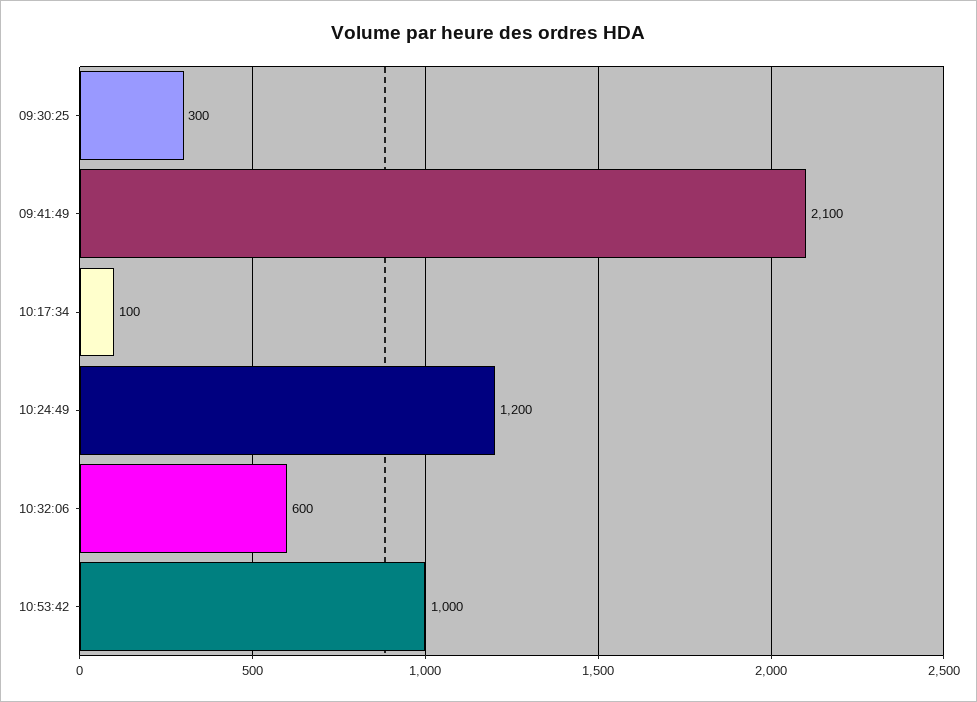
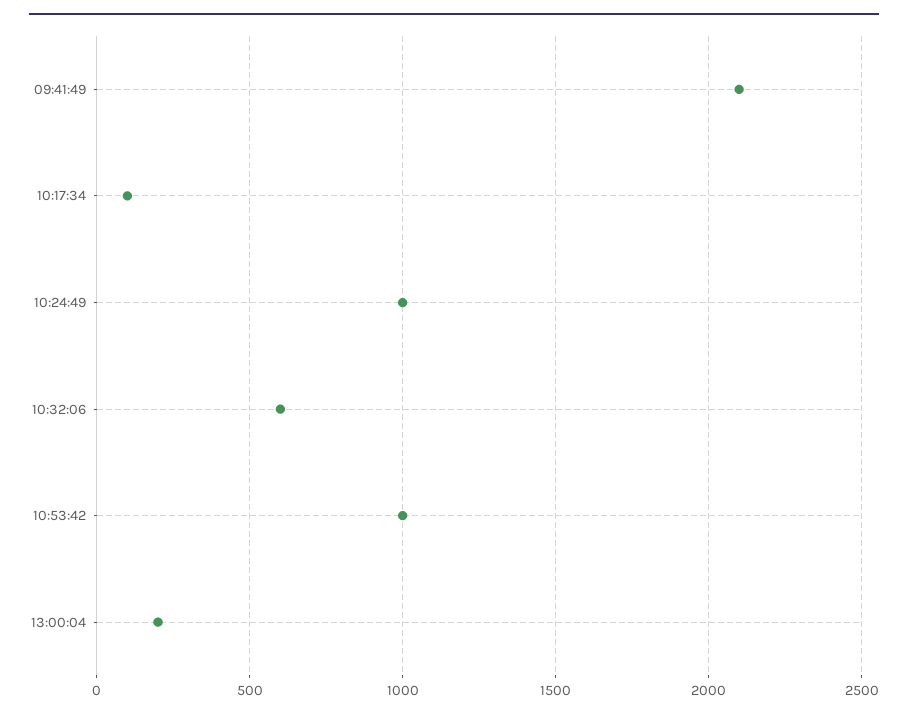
09:30:25: 300 -> none
10:24:49: 1200 -> 1000
13:00:04: none -> 200

